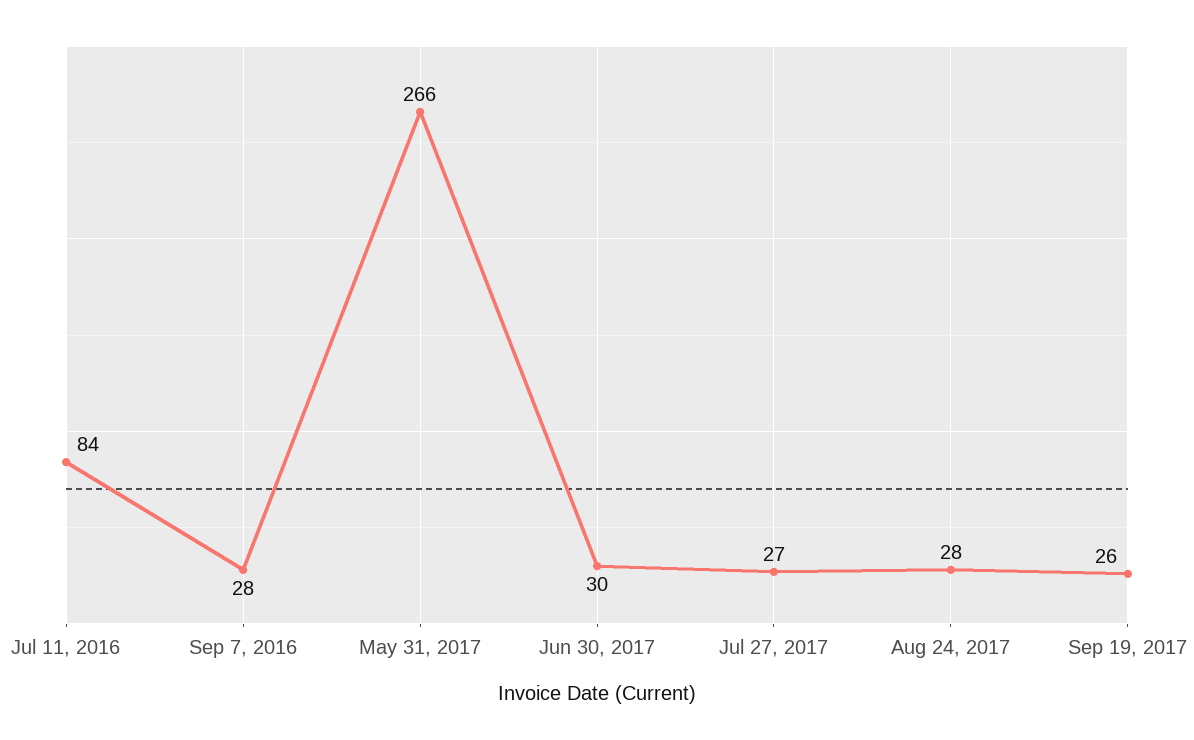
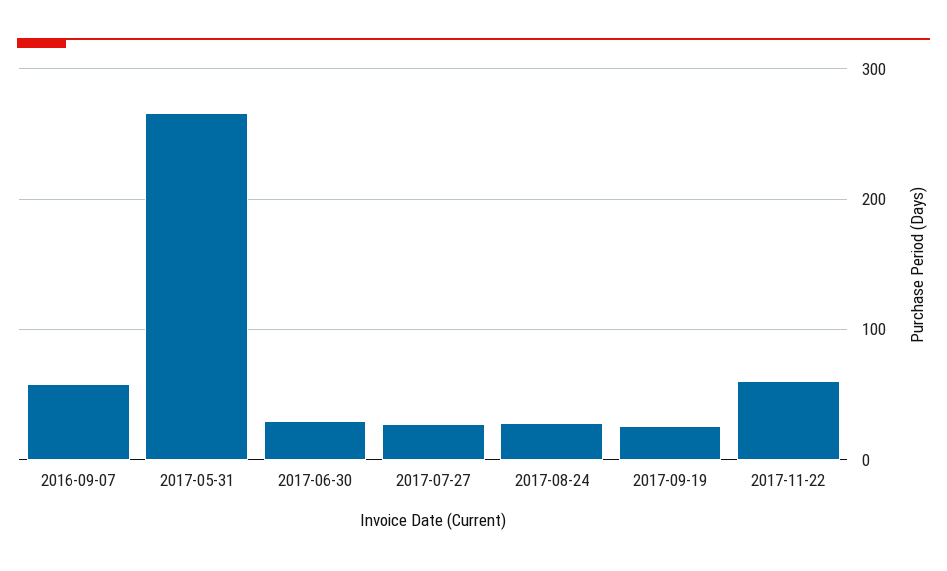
Jul 11, 2016: 84 -> none
Sep 7, 2016: 28 -> 60
2017-11-22: none -> 60

